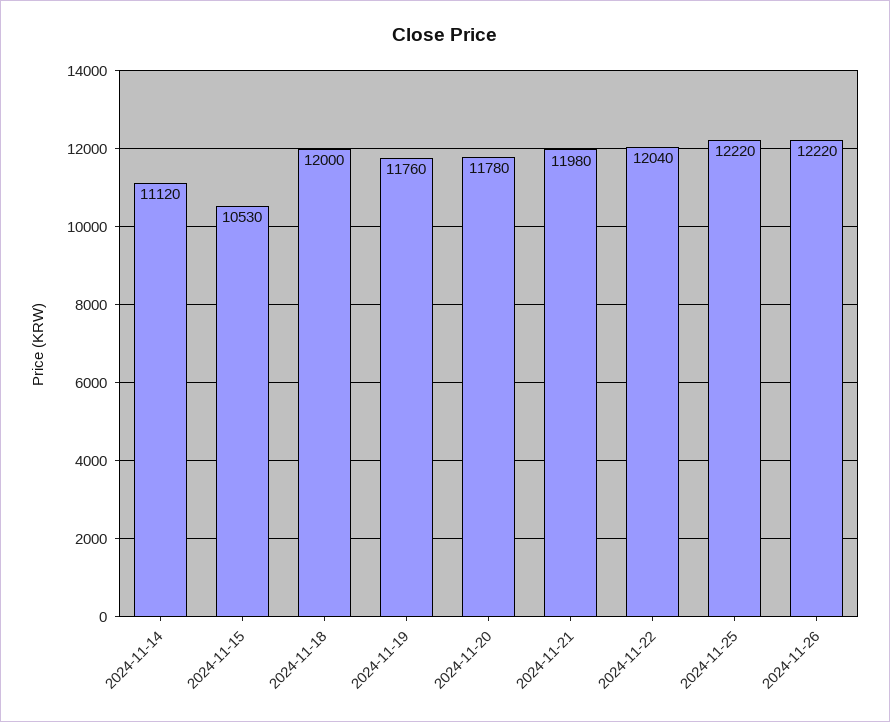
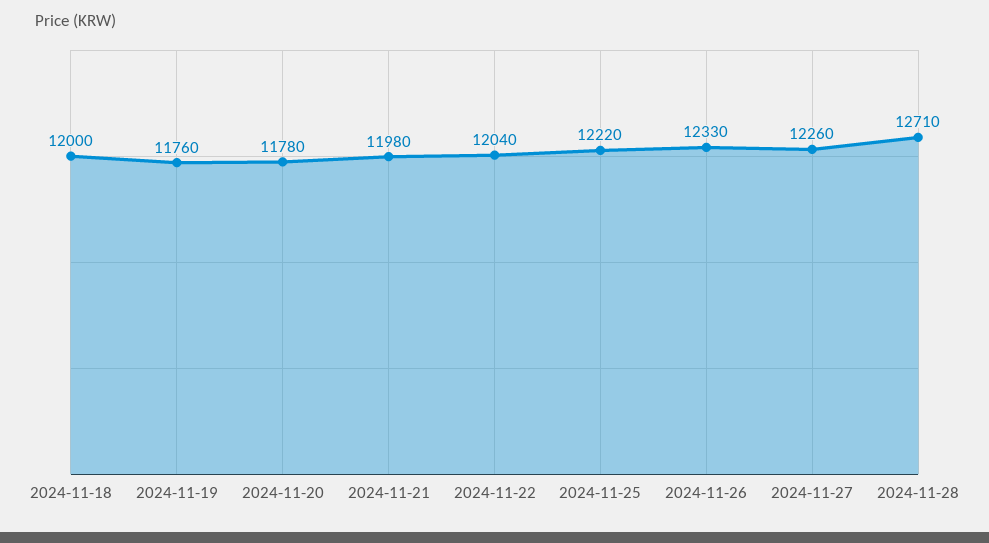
2024-11-14: 11120 -> none
2024-11-15: 10530 -> none
2024-11-26: 12220 -> 12330
2024-11-27: none -> 12260
2024-11-28: none -> 12710

